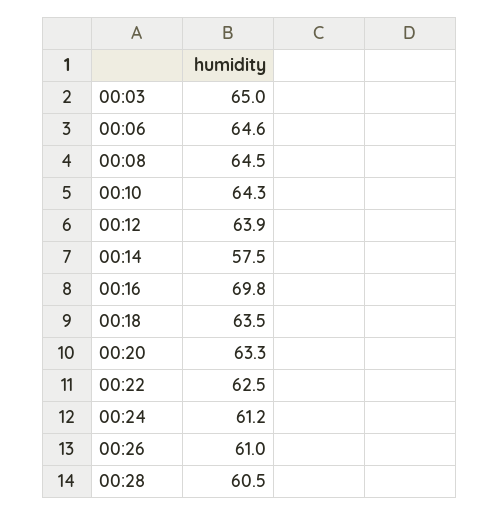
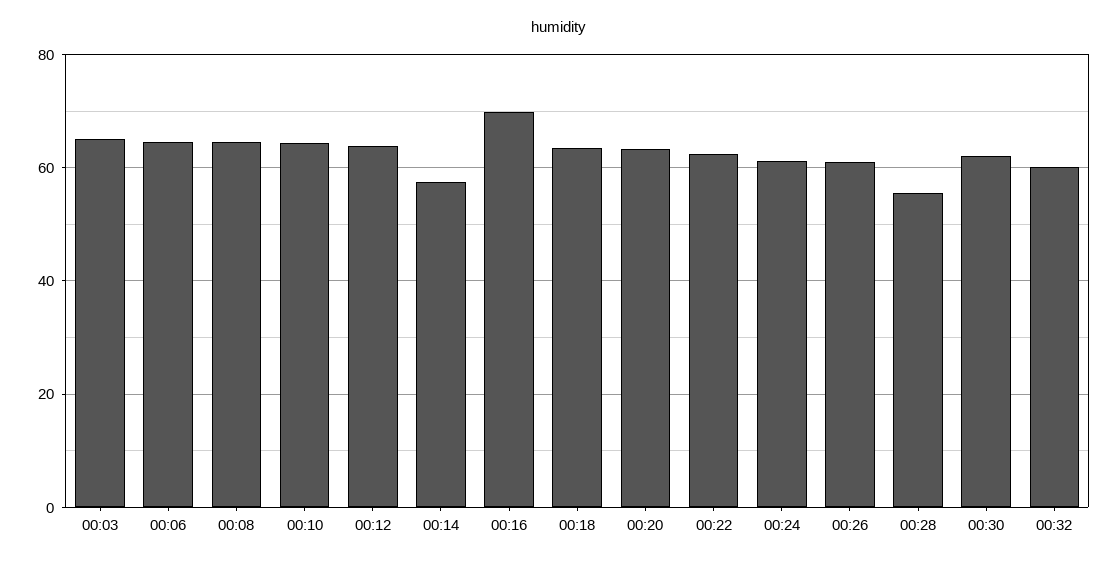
00:28: 60.5 -> 56
00:30: none -> 62
00:32: none -> 60

